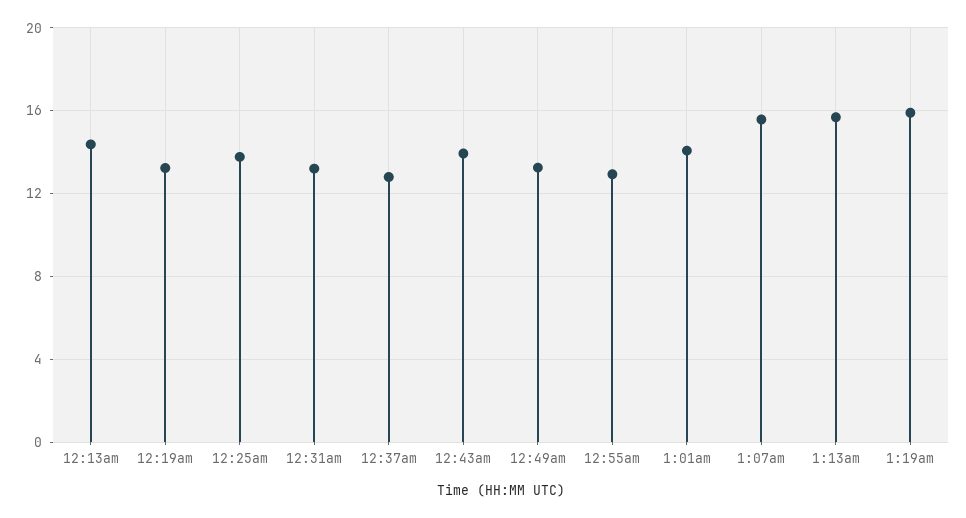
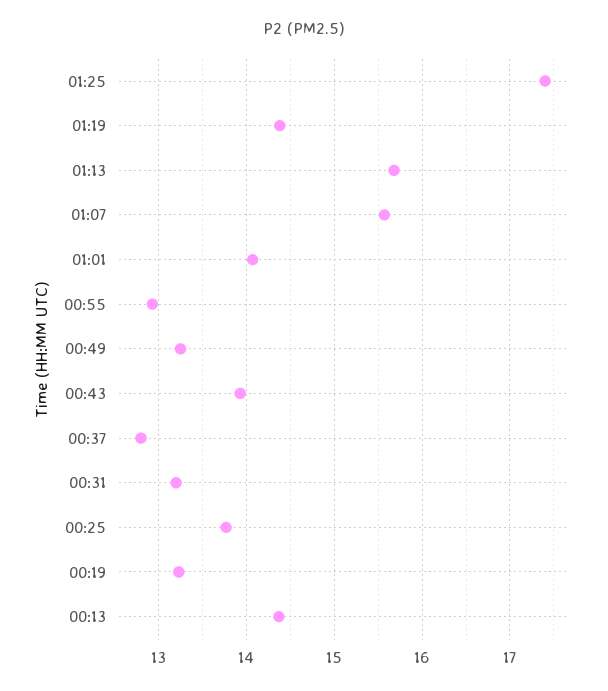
1:19am: 16 -> 14.4
01:25: none -> 17.4

